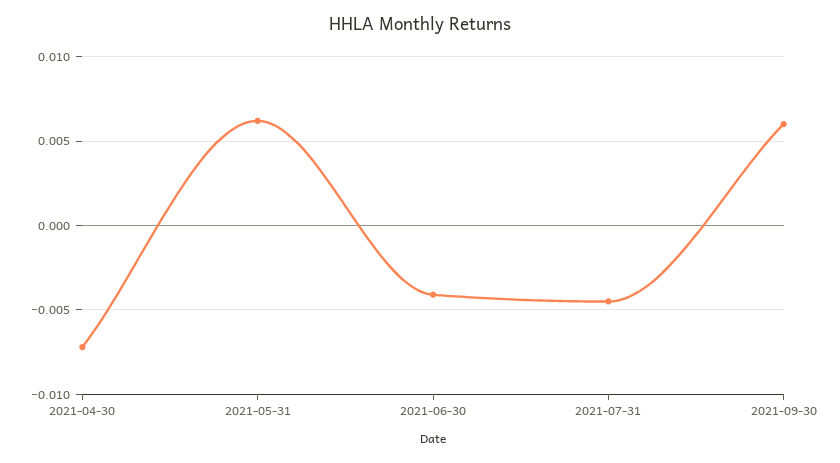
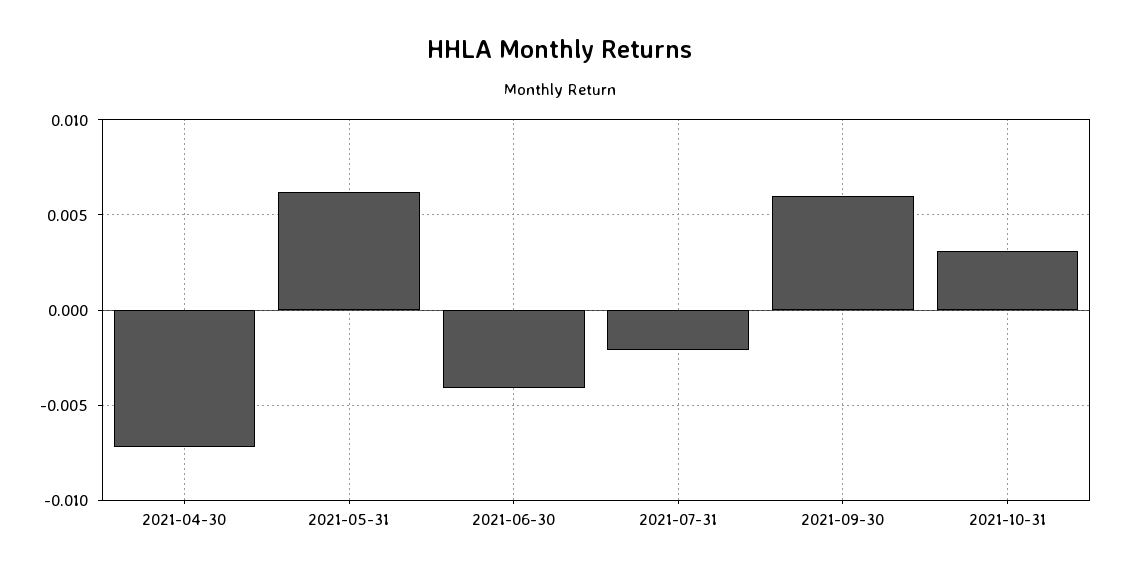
2021-07-31: -0.0045 -> -0.002
2021-10-31: none -> 0.003

